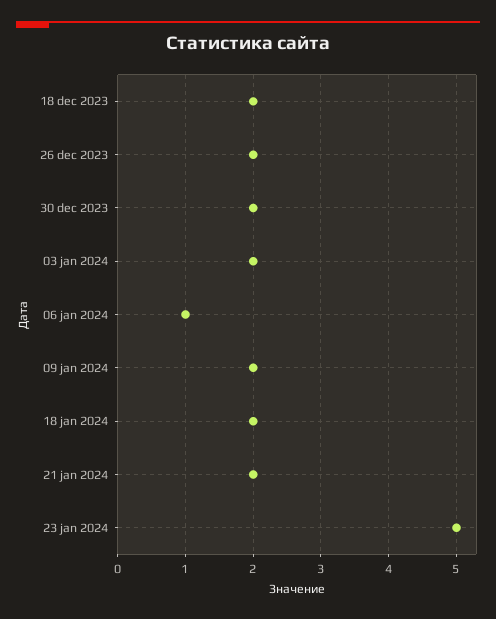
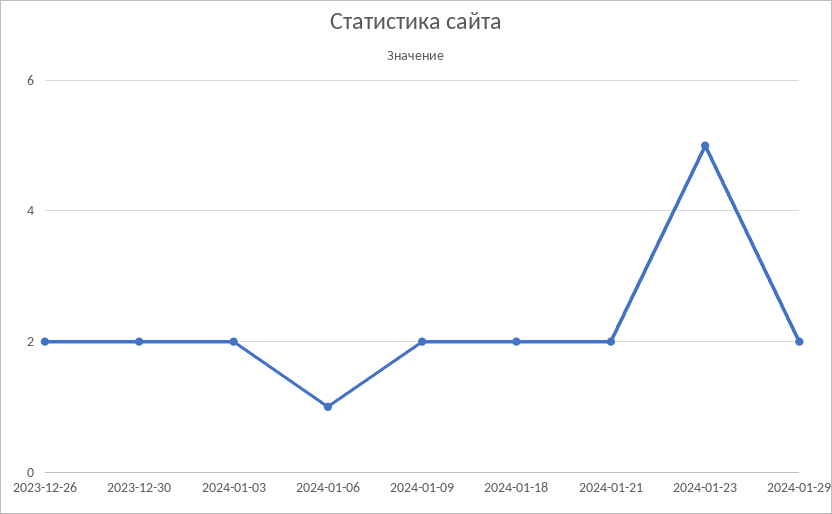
18 dec 2023: 2 -> none
2024-01-29: none -> 2

